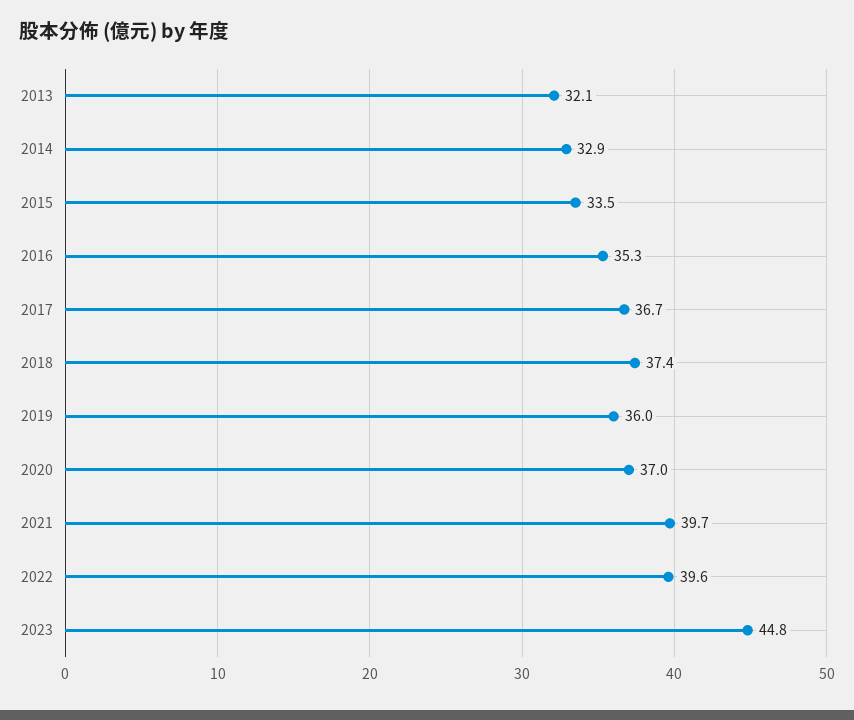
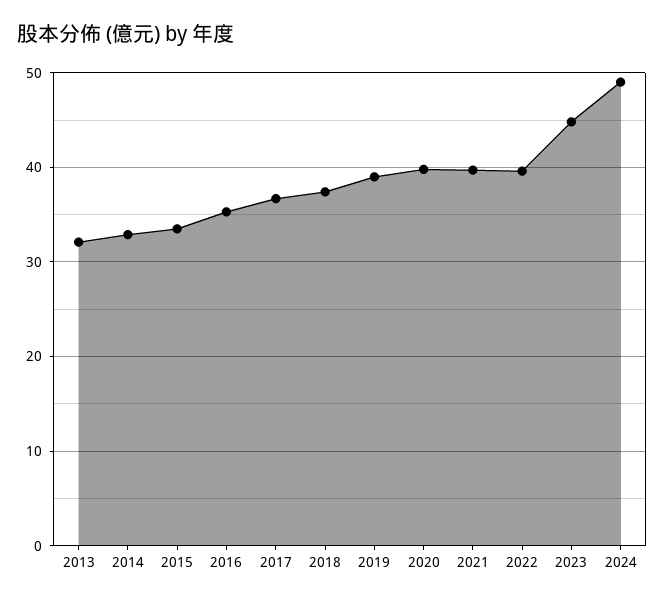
2019: 36 -> 39
2020: 37 -> 40
2024: none -> 49

